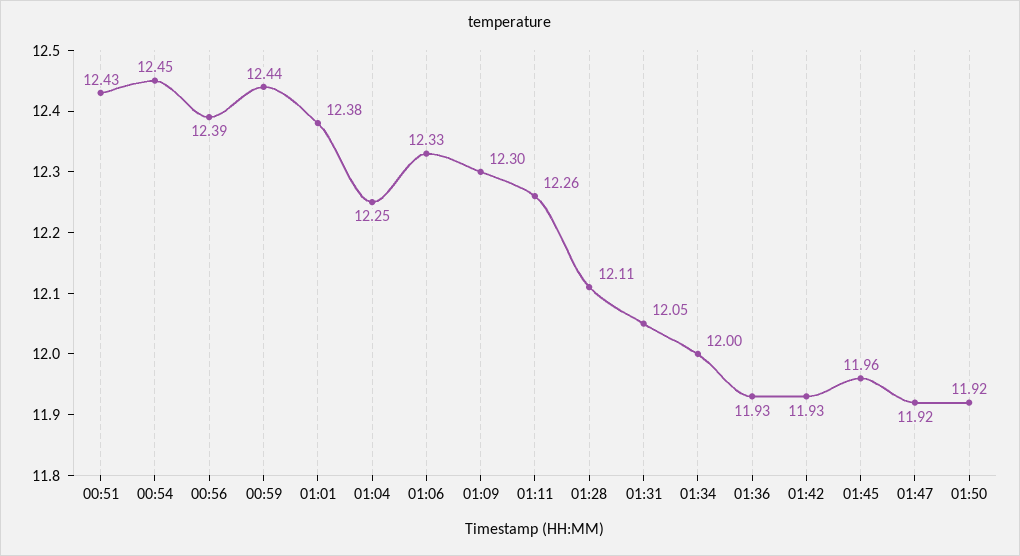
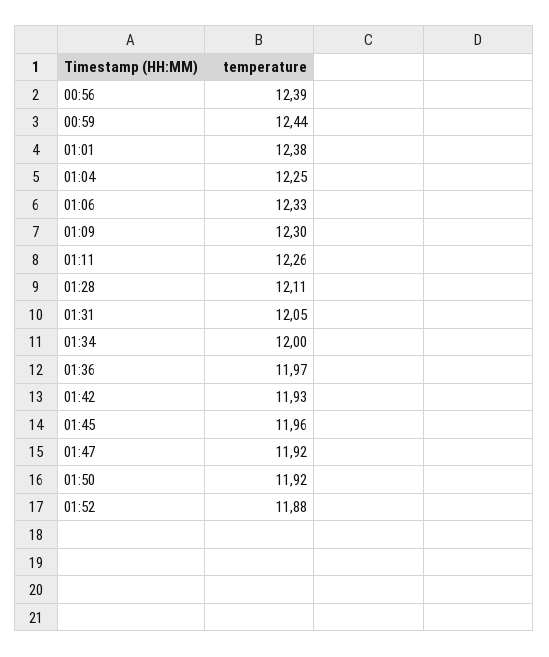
00:51: 12.43 -> none
00:54: 12.45 -> none
01:36: 11.93 -> 11.97
01:52: none -> 11.88

